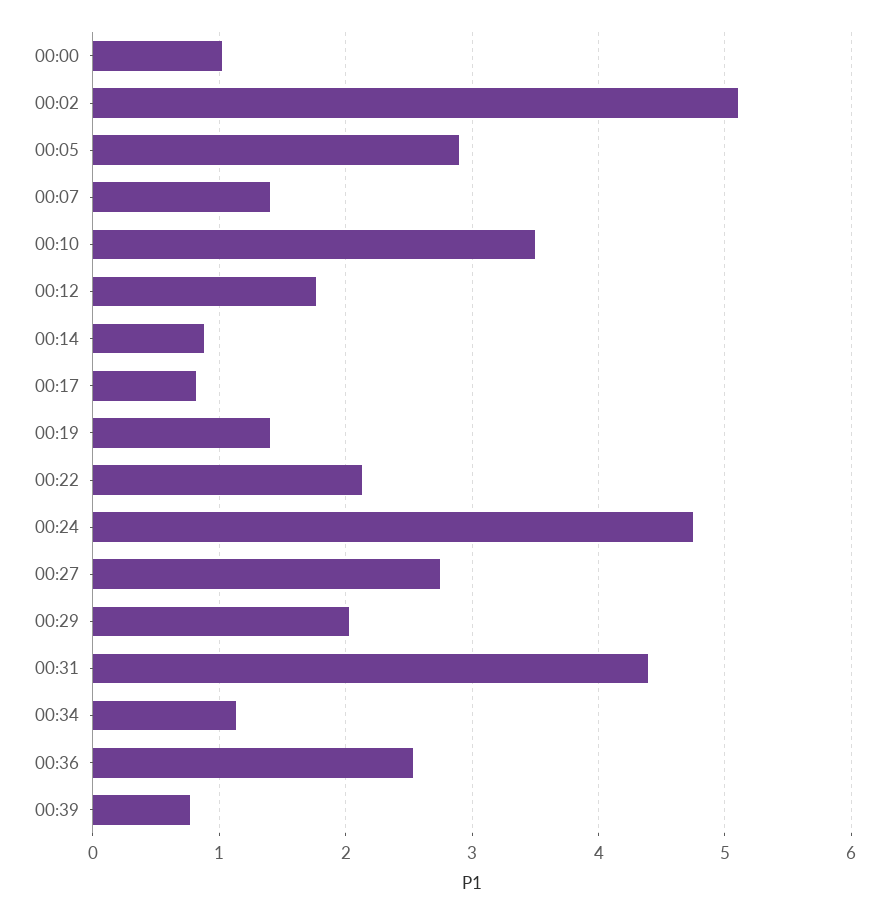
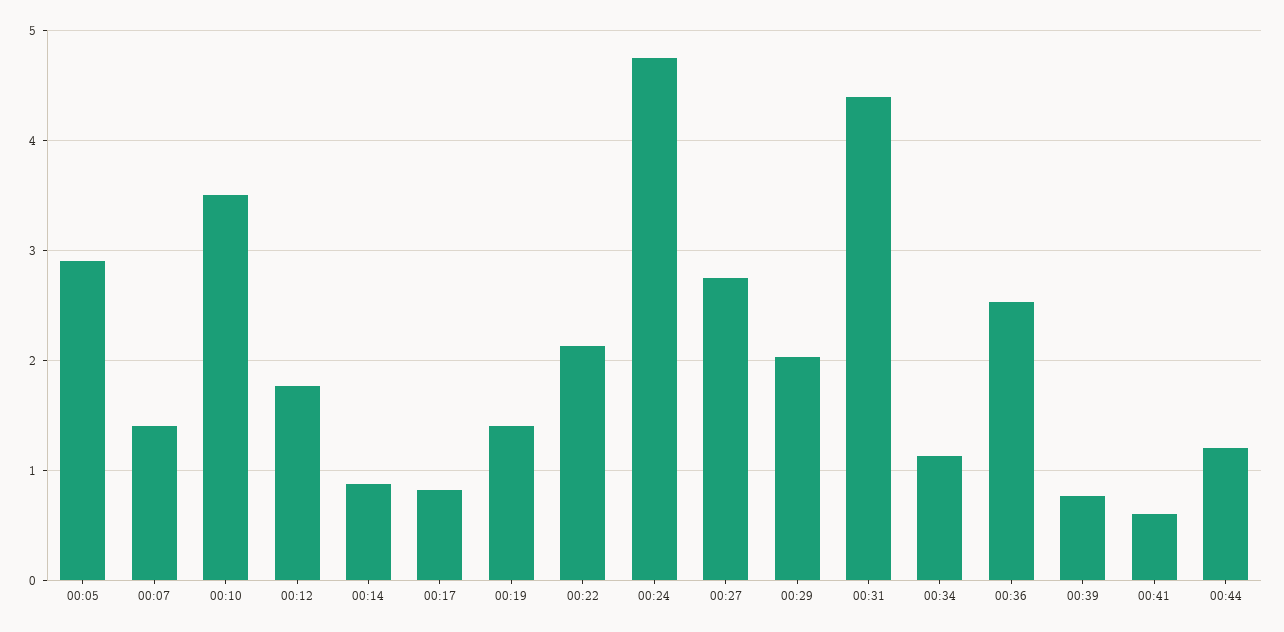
00:00: 1 -> none
00:02: 5.1 -> none
00:41: none -> 0.6
00:44: none -> 1.2

